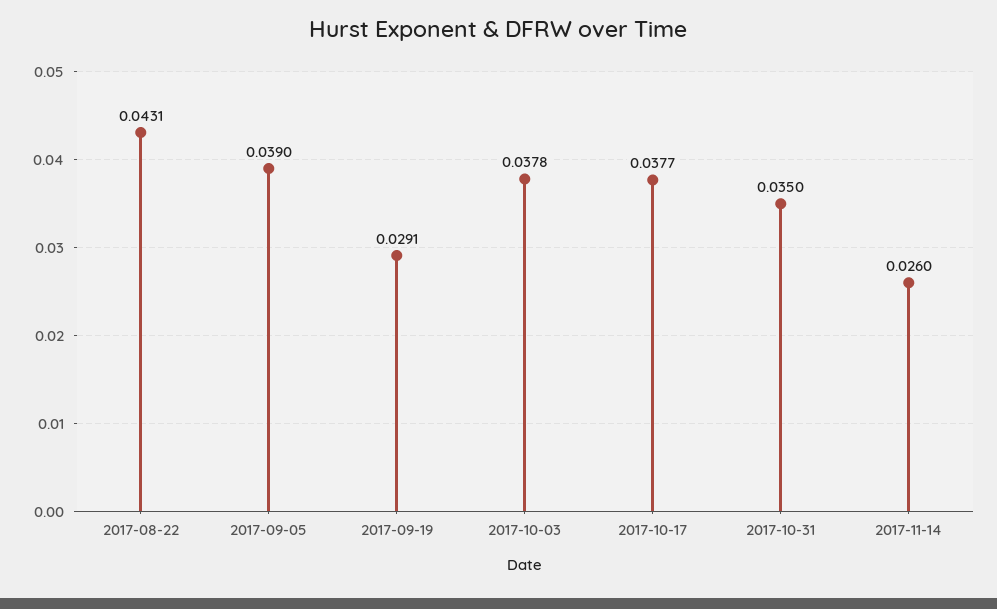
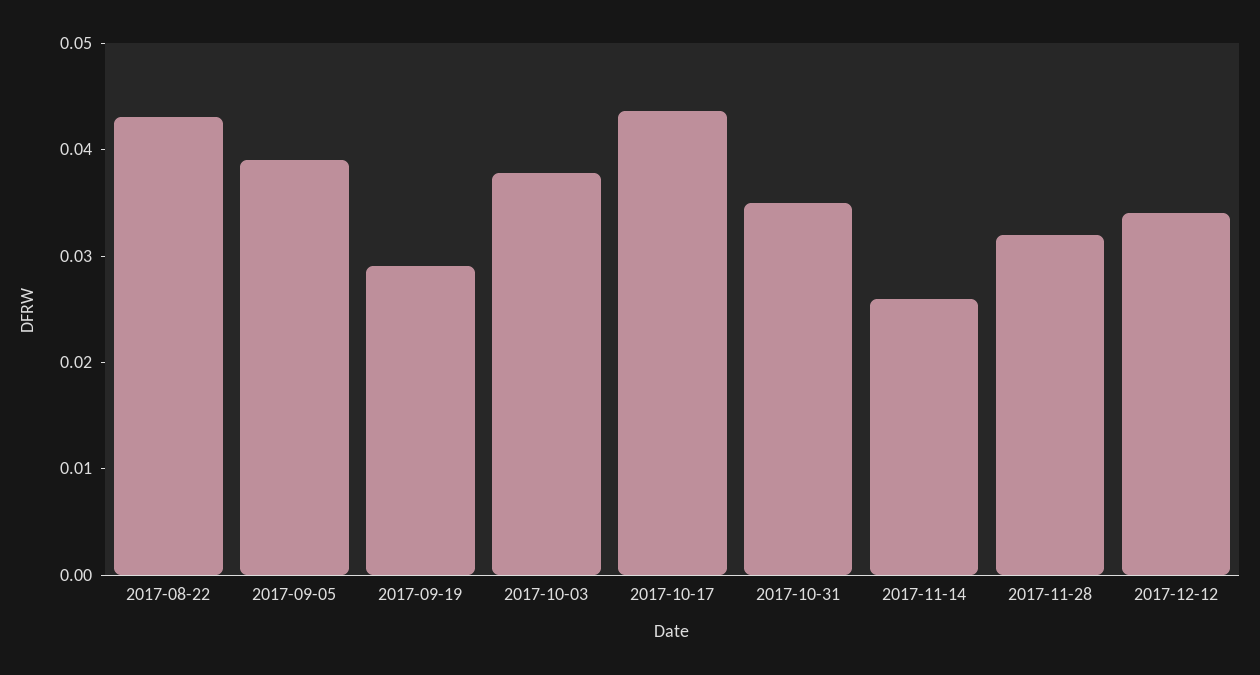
2017-10-17: 0.0377 -> 0.044
2017-11-28: none -> 0.032
2017-12-12: none -> 0.034

